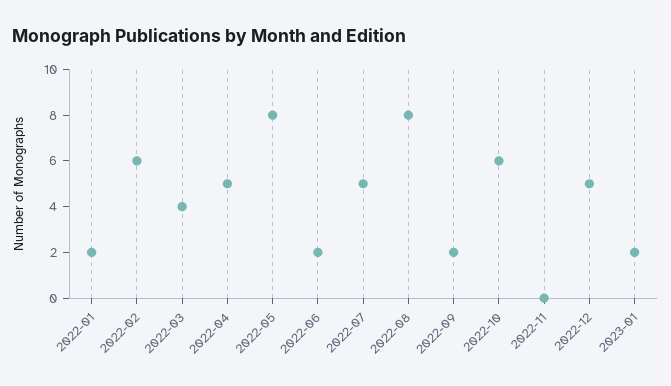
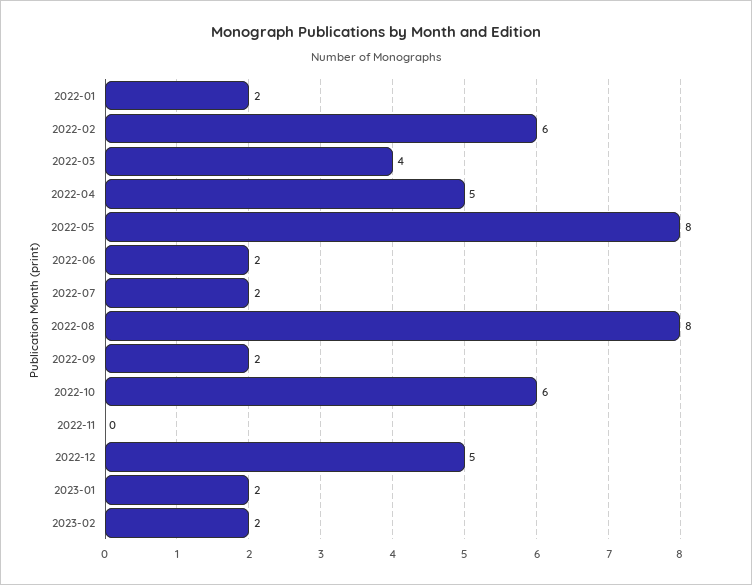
2022-07: 5 -> 2
2023-02: none -> 2

